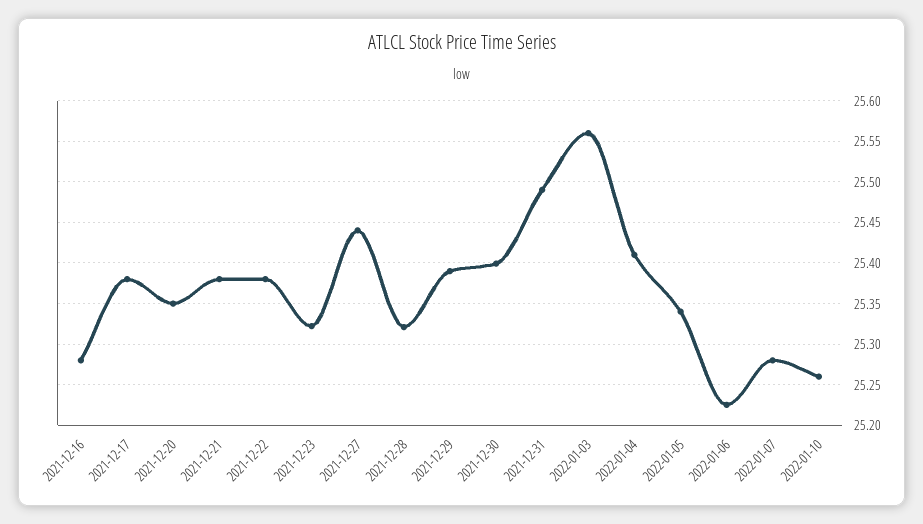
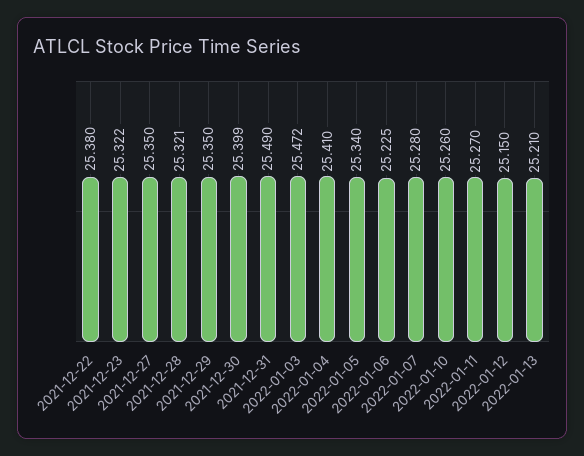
2021-12-16: 25.28 -> none
2021-12-17: 25.38 -> none
2021-12-20: 25.35 -> none
2021-12-21: 25.38 -> none
2021-12-27: 25.44 -> 25.35
2021-12-29: 25.39 -> 25.35
2022-01-03: 25.56 -> 25.472
2022-01-11: none -> 25.27
2022-01-12: none -> 25.15
2022-01-13: none -> 25.21

